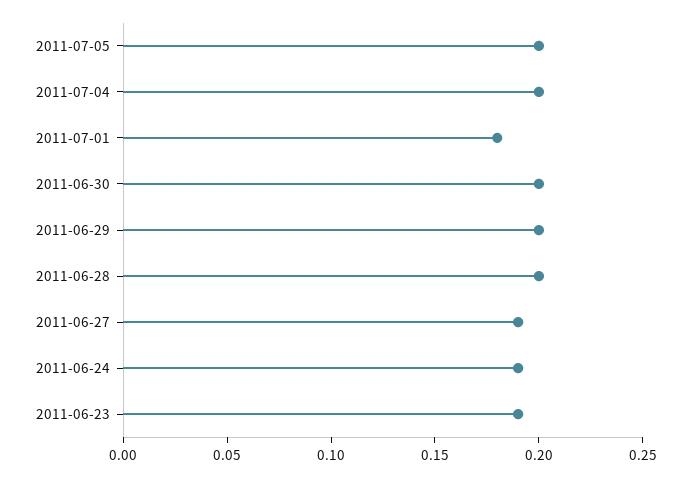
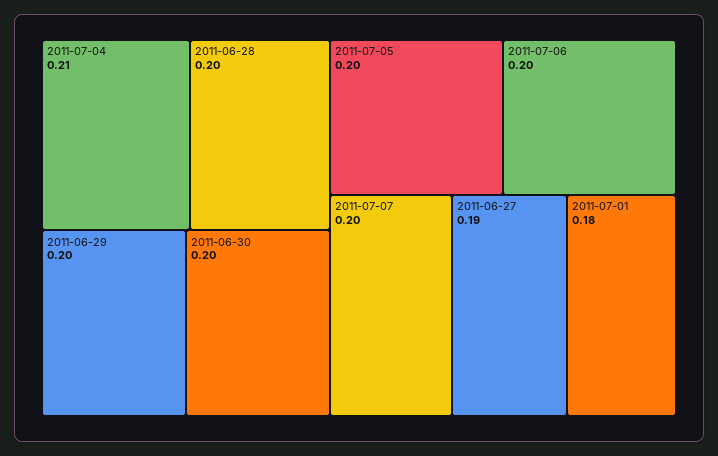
2011-07-04: 0.2 -> 0.21
2011-06-24: 0.19 -> none
2011-06-23: 0.19 -> none
2011-07-06: none -> 0.2
2011-07-07: none -> 0.2

